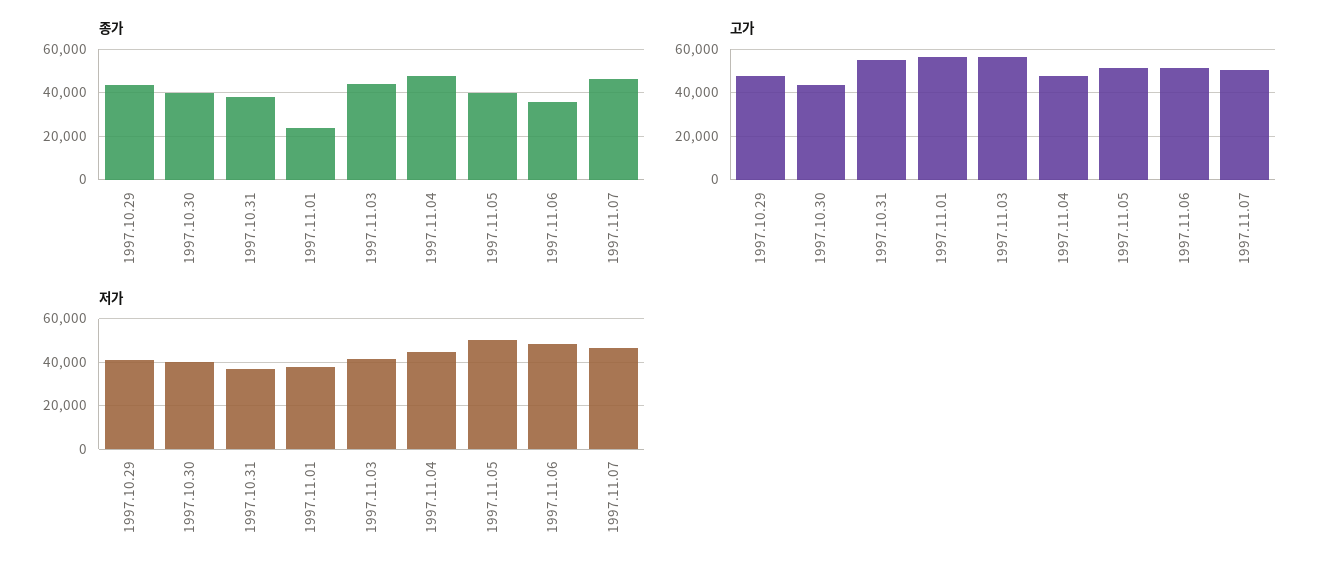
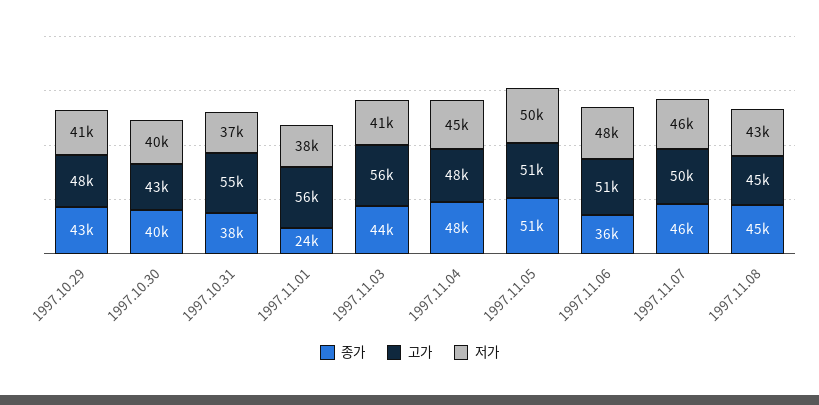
종가, 1997.11.05: 40000 -> 51000
종가, 1997.11.08: none -> 45000
고가, 1997.11.08: none -> 45000
저가, 1997.11.08: none -> 43000

